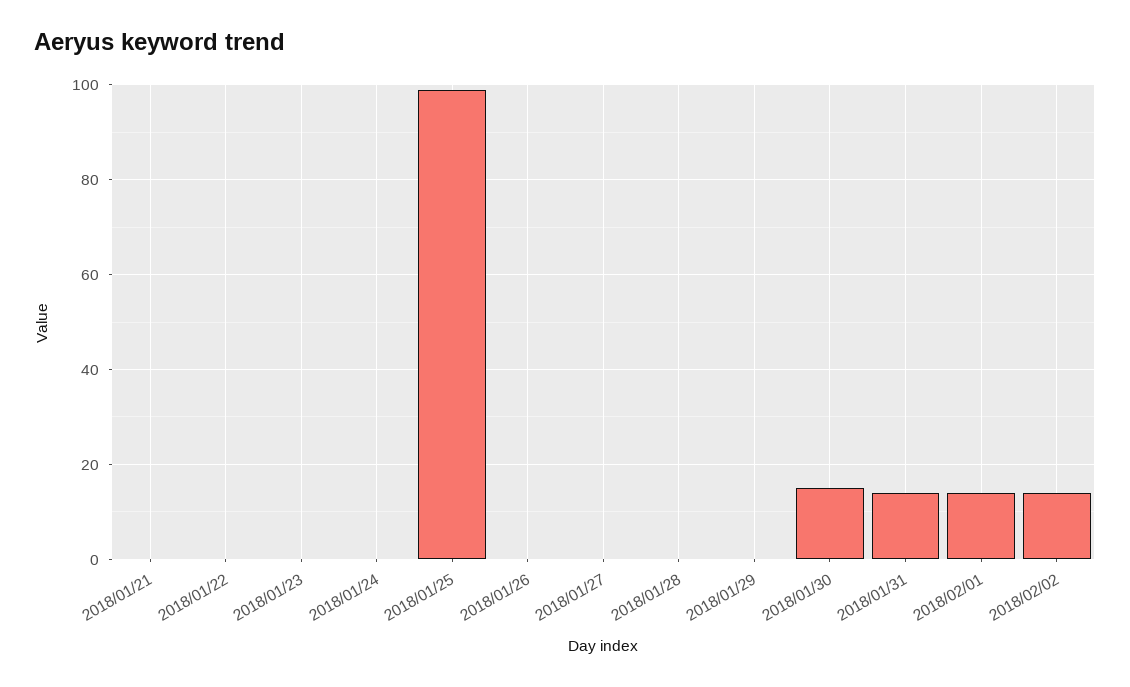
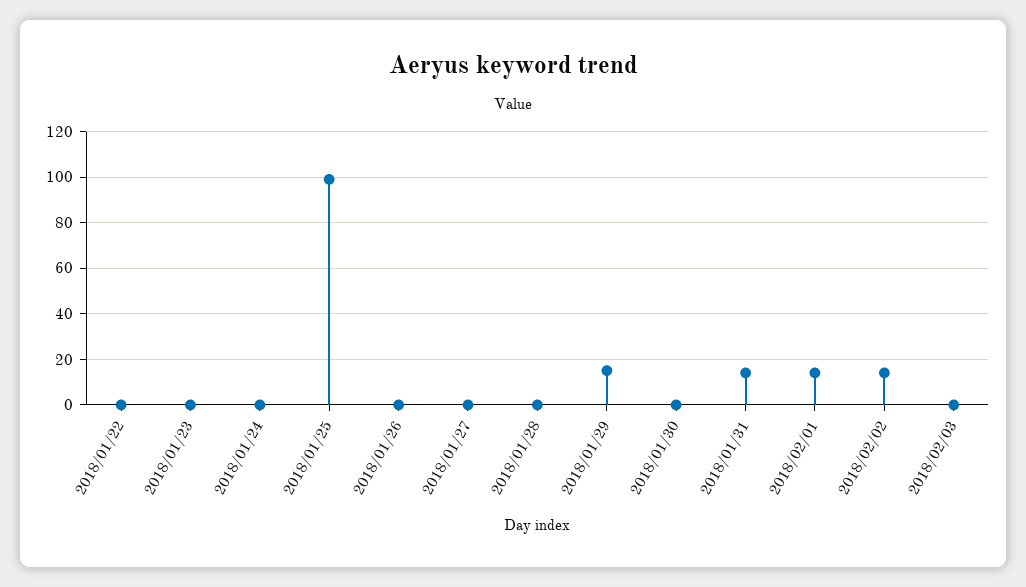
2018/01/21: 0 -> none
2018/01/29: 0 -> 15
2018/01/30: 15 -> 0
2018/02/03: none -> 0

